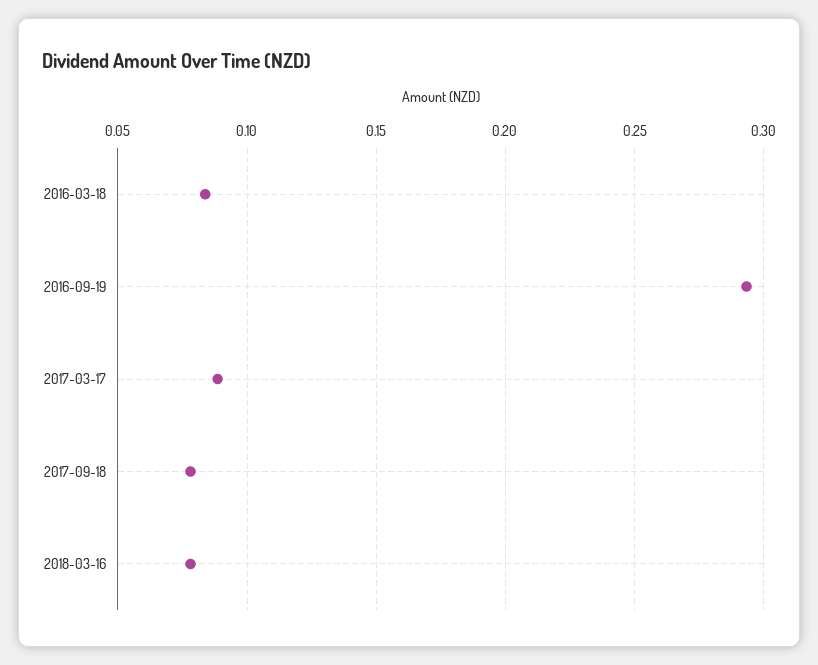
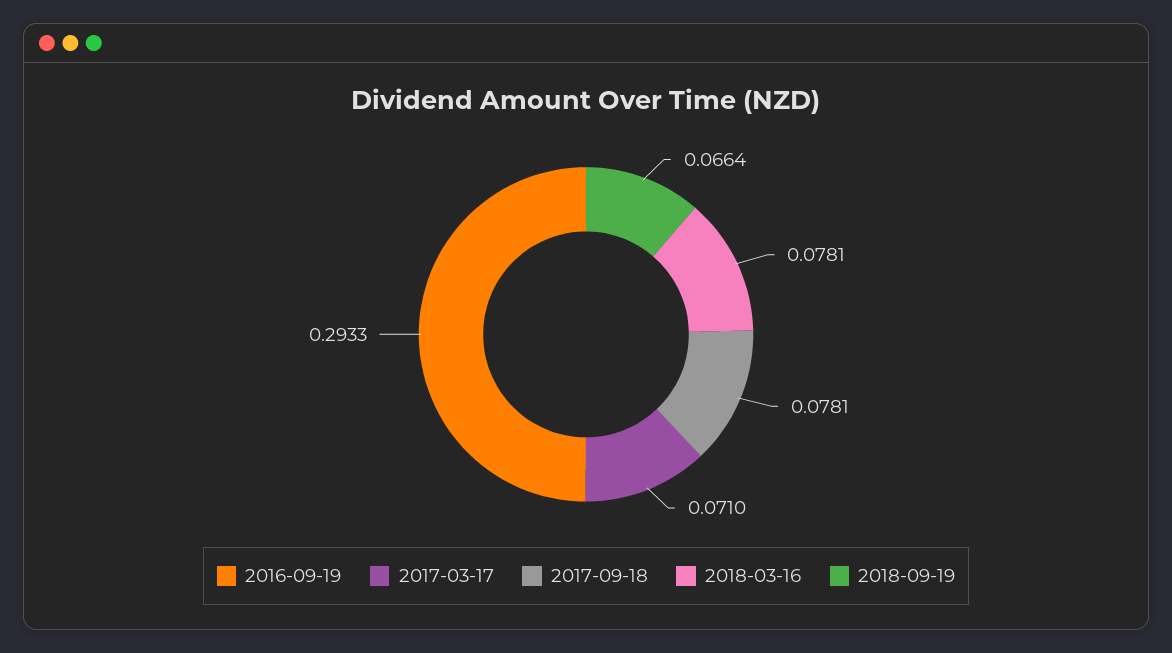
2016-03-18: 0.085 -> none
2017-03-17: 0.09 -> 0.071
2018-09-19: none -> 0.0664

